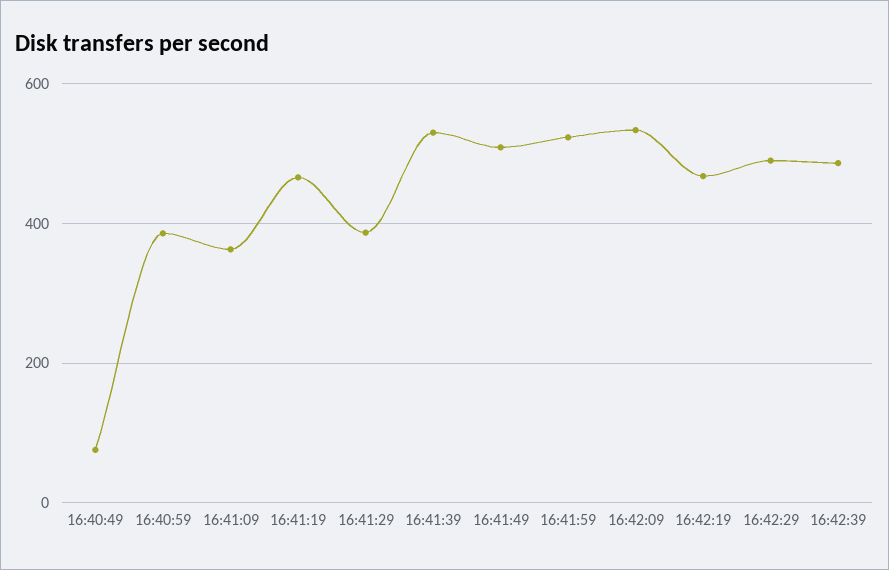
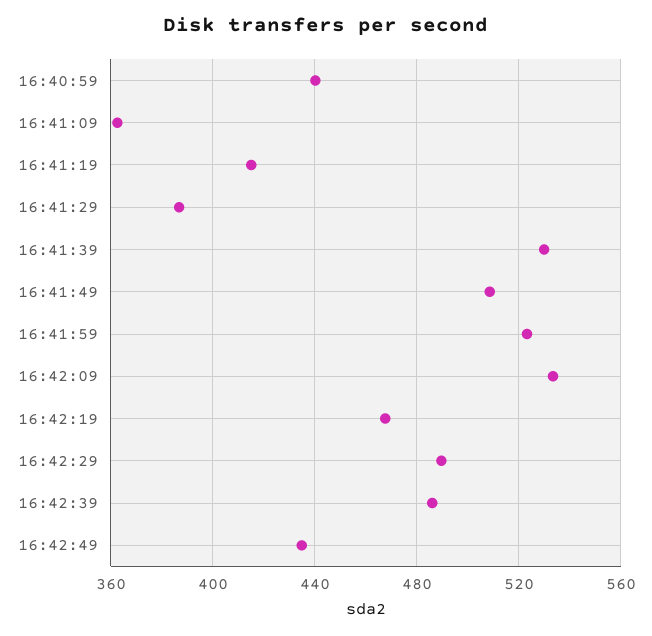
16:40:49: 80 -> none
16:40:59: 380 -> 440
16:41:19: 460 -> 415
16:42:49: none -> 435

